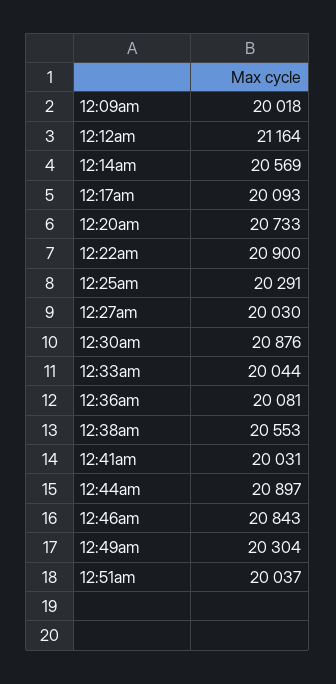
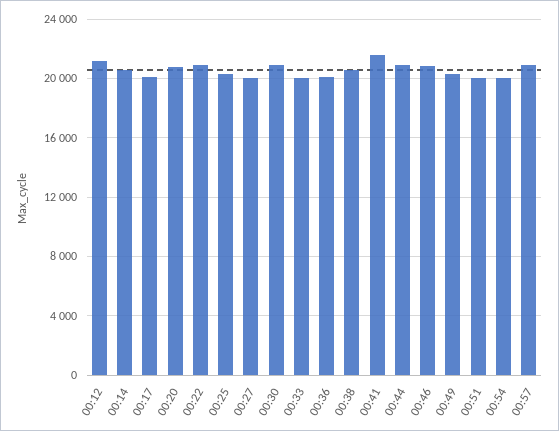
12:09am: 20018 -> none
12:41am: 20031 -> 21500
00:54: none -> 20000
00:57: none -> 21000

